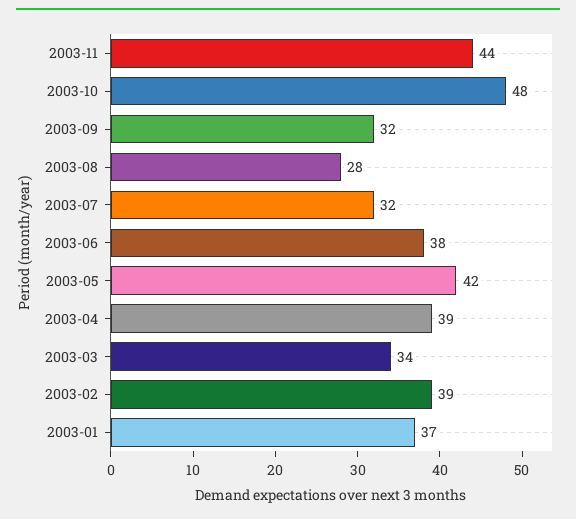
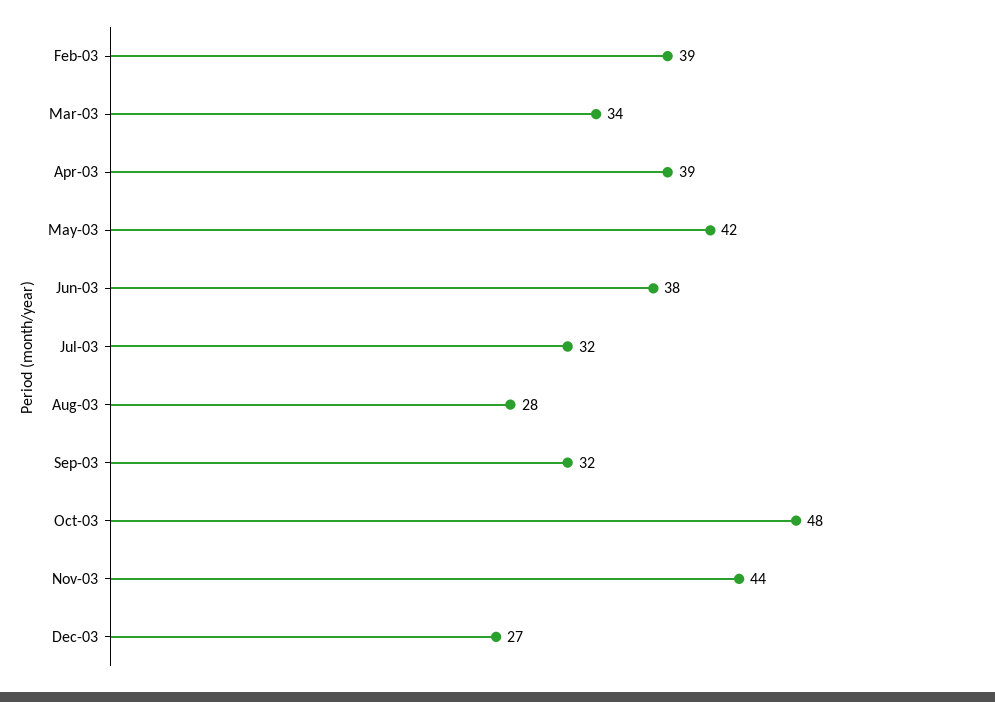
2003-01: 37 -> none
Dec-03: none -> 27

